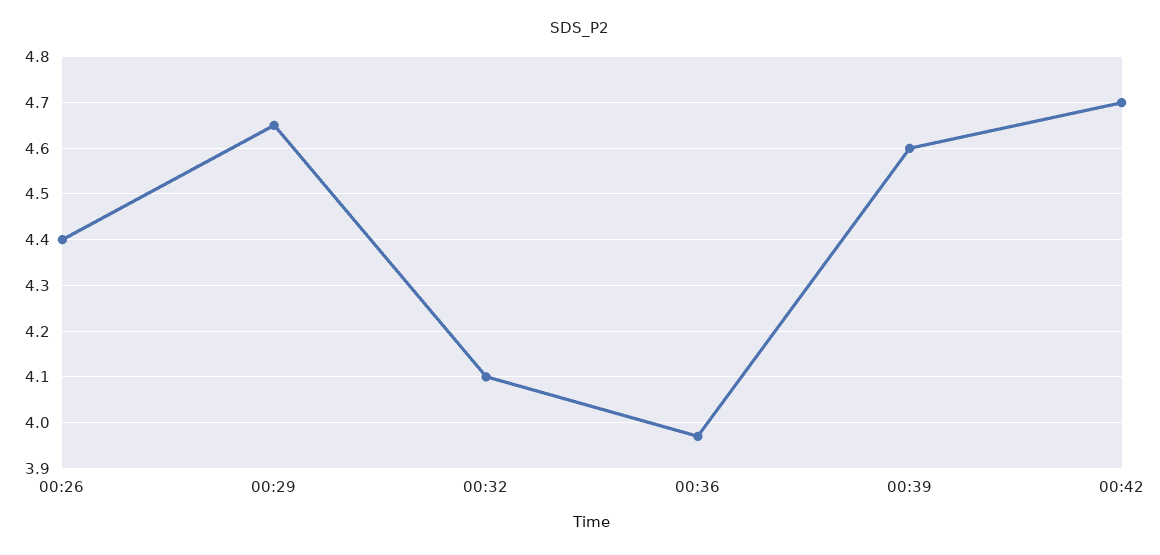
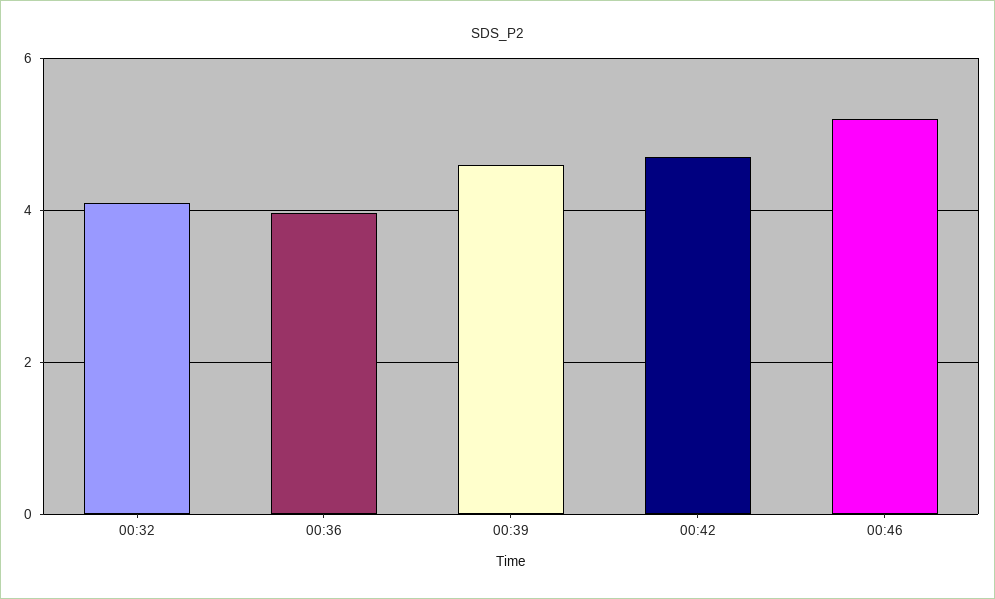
00:26: 4.4 -> none
00:29: 4.65 -> none
00:46: none -> 5.2

